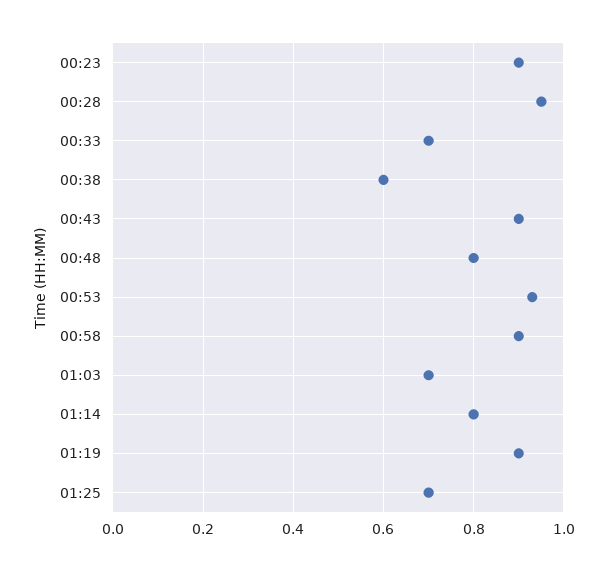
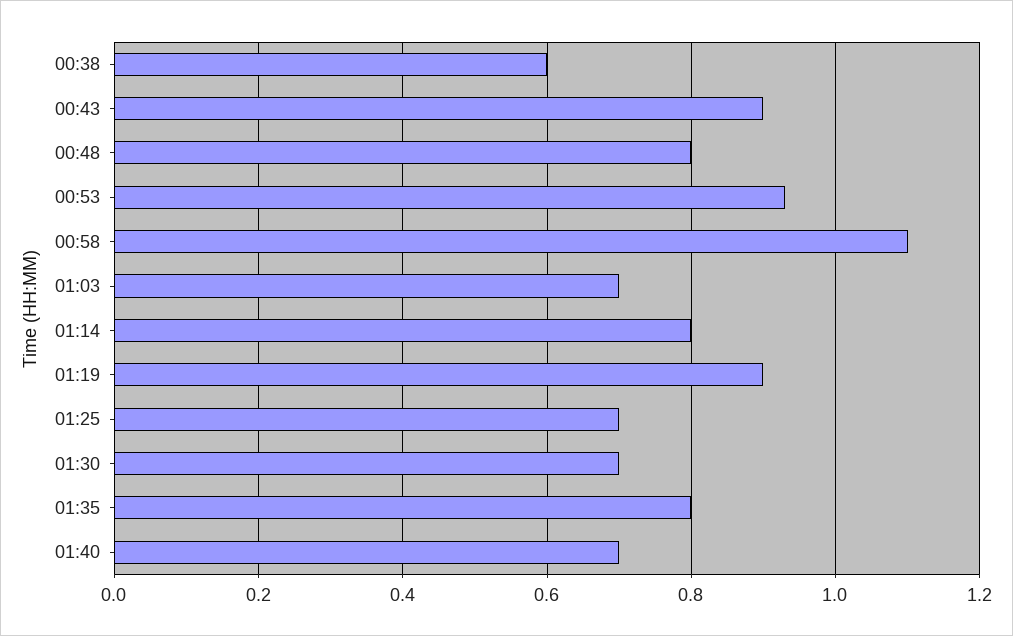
00:23: 0.9 -> none
00:28: 0.95 -> none
00:33: 0.7 -> none
00:58: 0.9 -> 1.1
01:30: none -> 0.7
01:35: none -> 0.8
01:40: none -> 0.7

